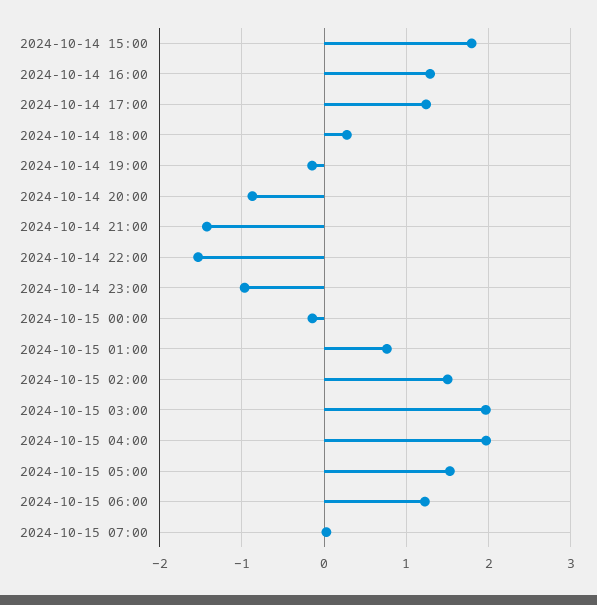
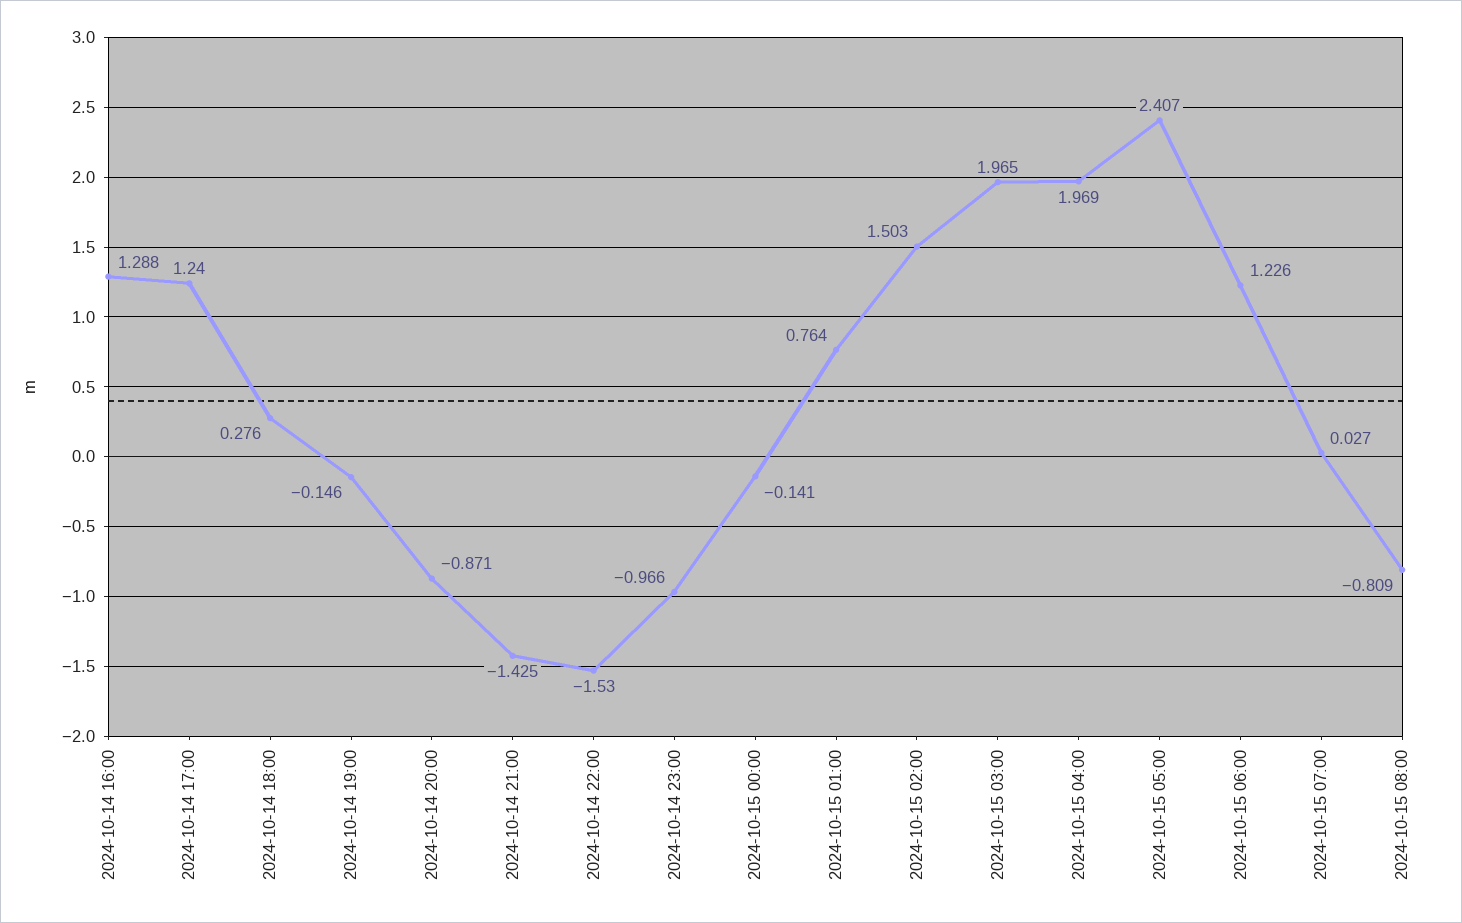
2024-10-14 15:00: 1.8 -> none
2024-10-15 05:00: 1.5 -> 2.407
2024-10-15 08:00: none -> -0.809

